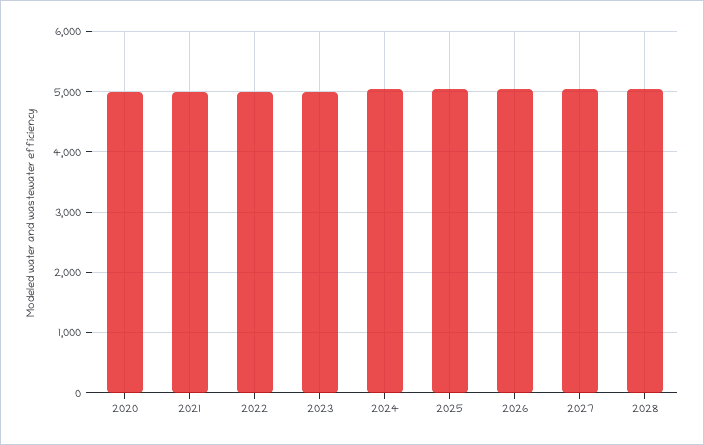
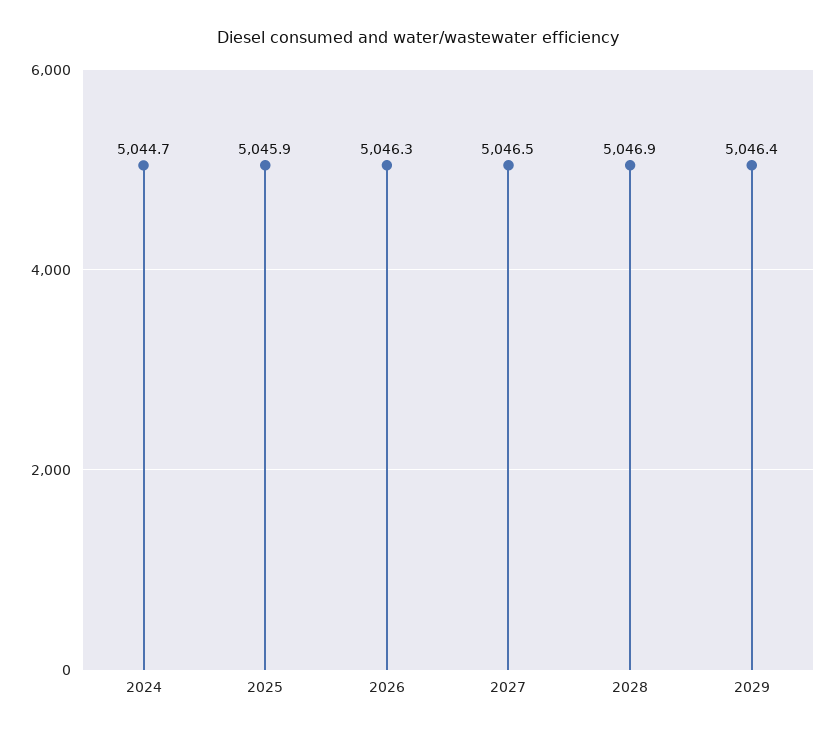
2020: 5000 -> none
2021: 5000 -> none
2022: 5000 -> none
2023: 5000 -> none
2029: none -> 5046.4

